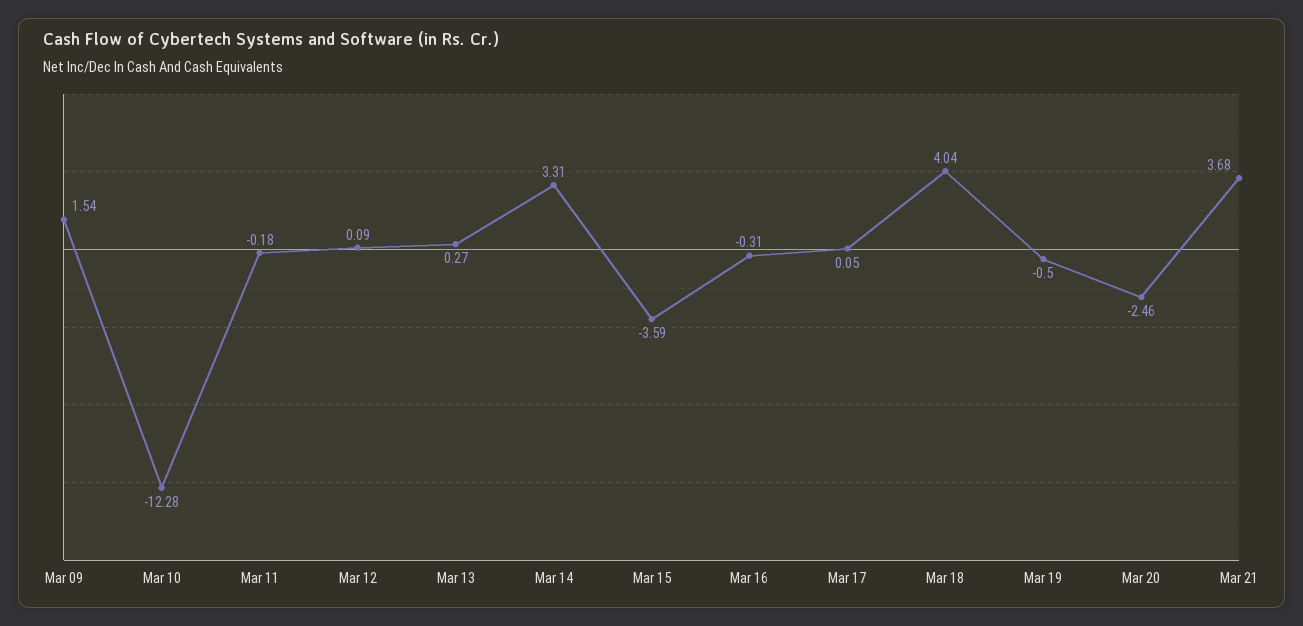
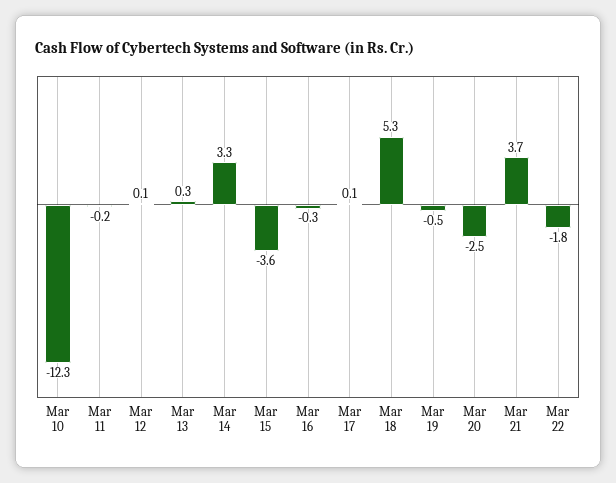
Mar 09: 1.54 -> none
Mar 18: 4.04 -> 5.3
Mar 22: none -> -1.8

